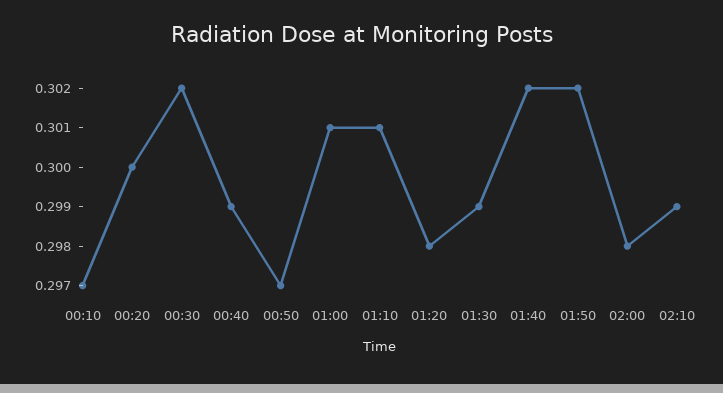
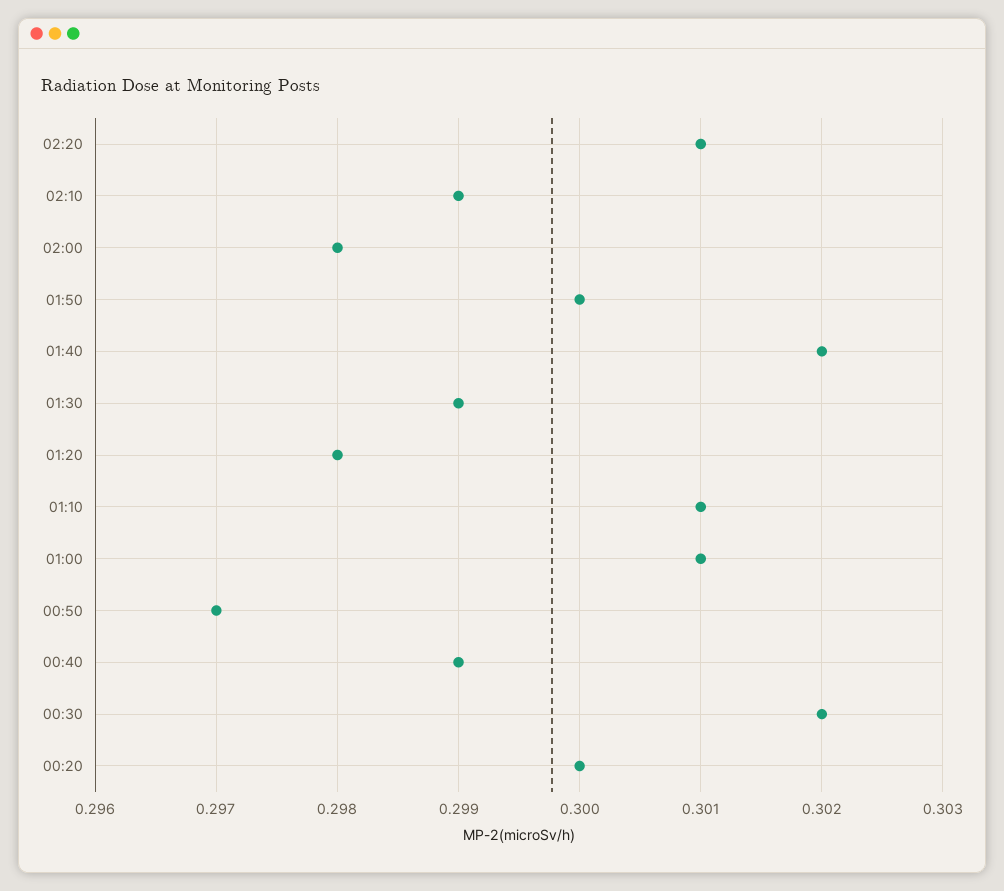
00:10: 0.297 -> none
01:50: 0.302 -> 0.3
02:20: none -> 0.301

